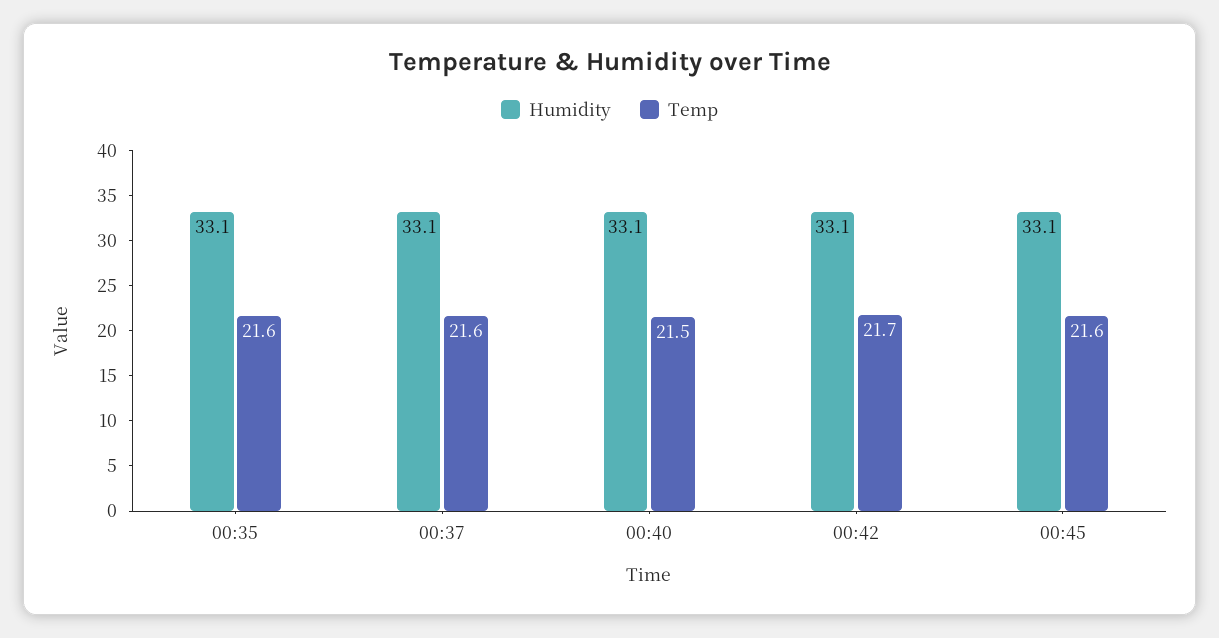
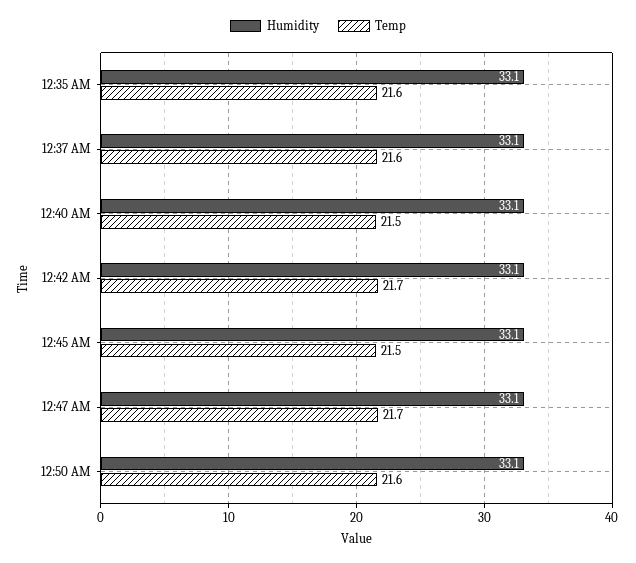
Temp, 00:45: 21.6 -> 21.5
Humidity, 12:47 AM: none -> 33.1
Temp, 12:47 AM: none -> 21.7
Humidity, 12:50 AM: none -> 33.1
Temp, 12:50 AM: none -> 21.6

